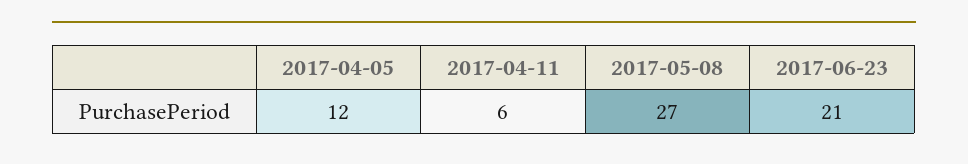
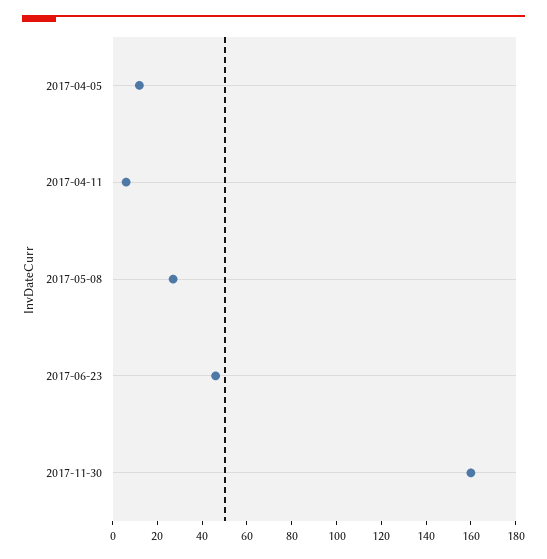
2017-06-23: 21 -> 45
2017-11-30: none -> 160

